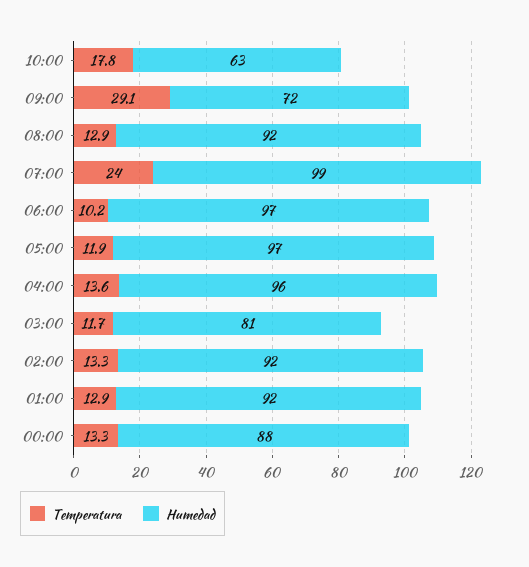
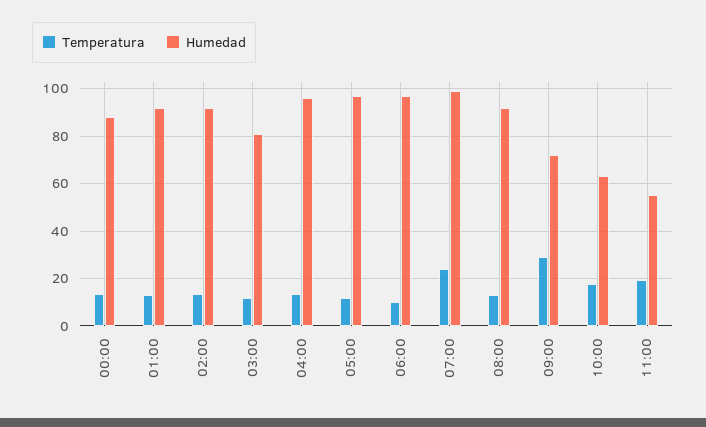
Temperatura, 11:00: none -> 20
Humedad, 11:00: none -> 55

